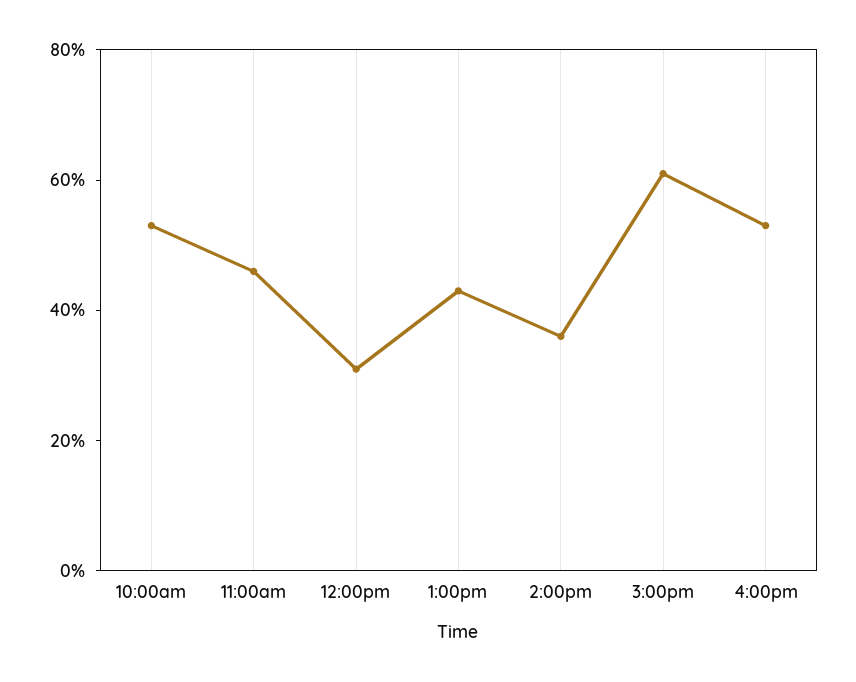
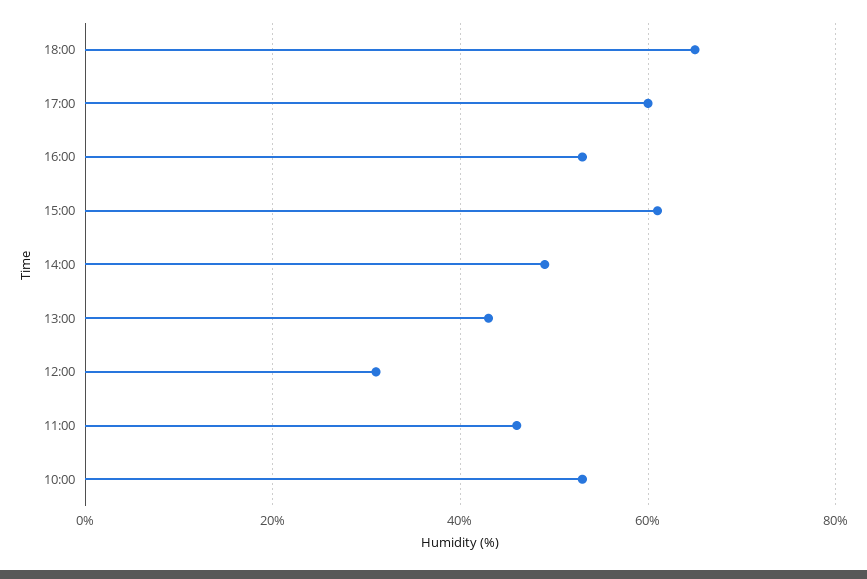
2:00pm: 35 -> 50
18:00: none -> 65
17:00: none -> 60

